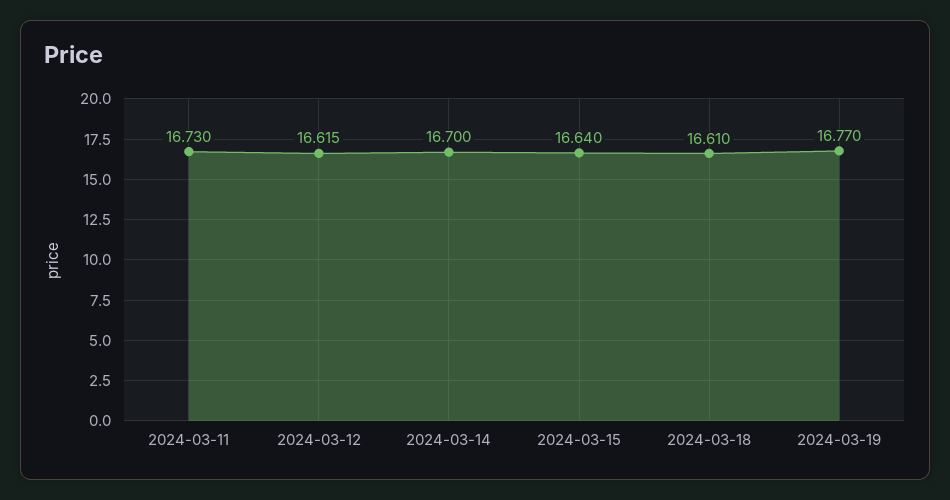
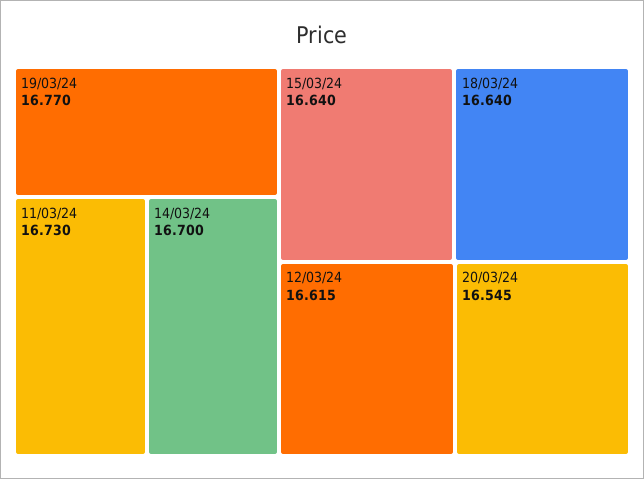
2024-03-18: 16.61 -> 16.64
20/03/24: none -> 16.545

